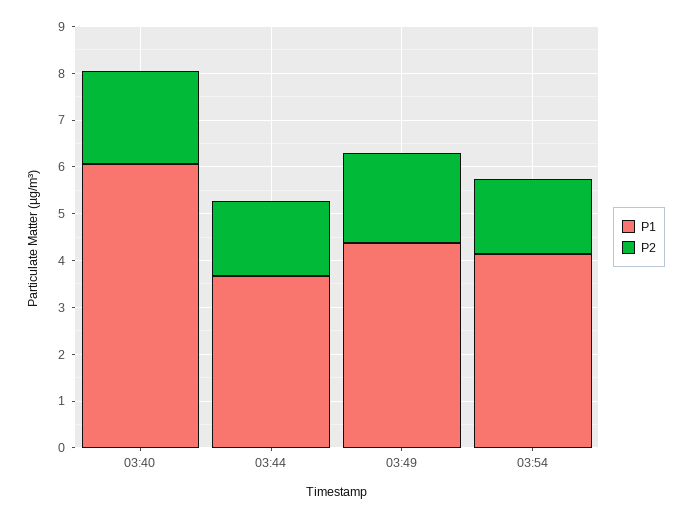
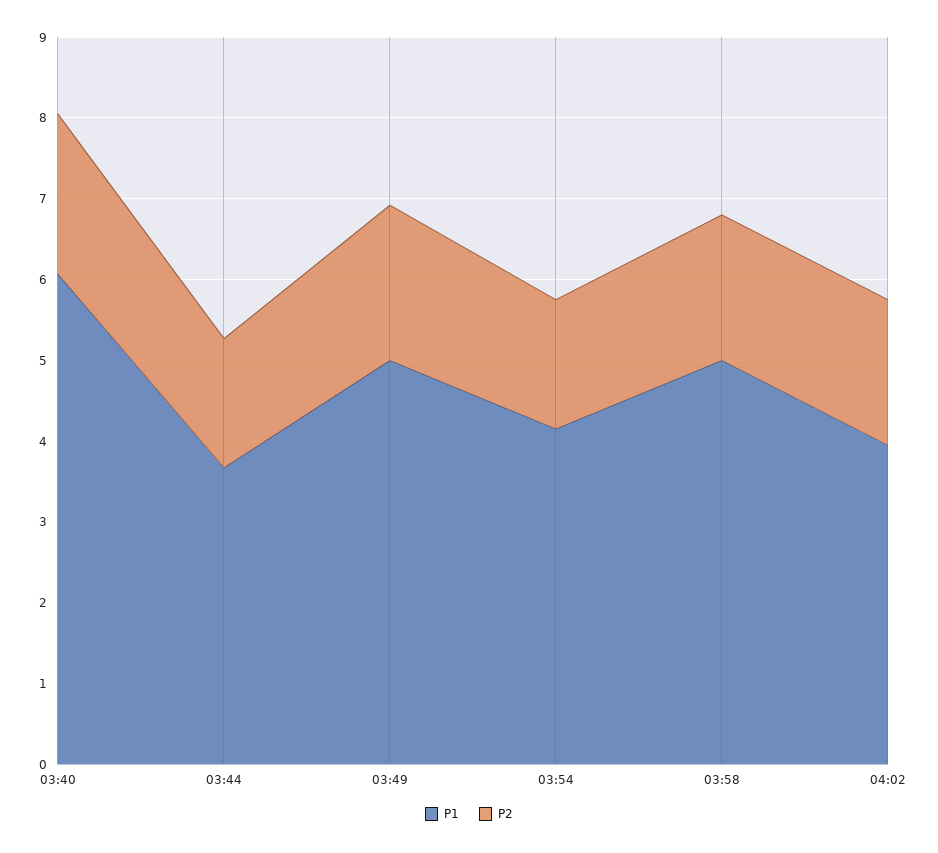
P1, 03:49: 4.4 -> 5
P1, 03:58: none -> 5
P2, 03:58: none -> 1.8
P1, 04:02: none -> 4
P2, 04:02: none -> 1.8

